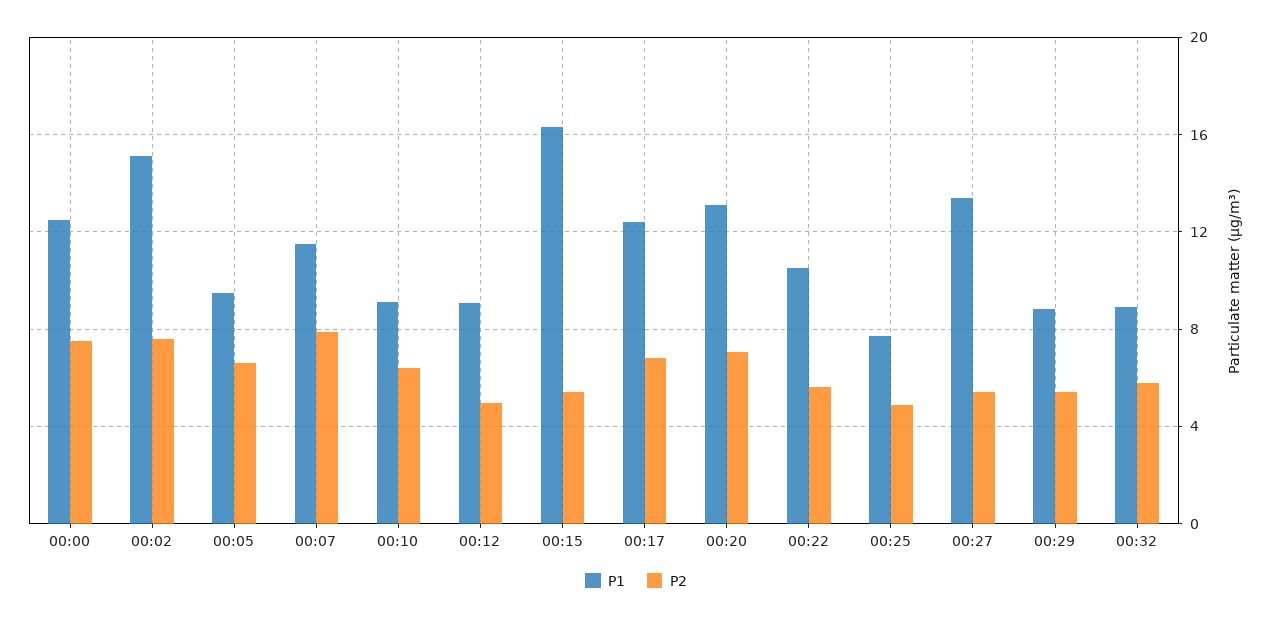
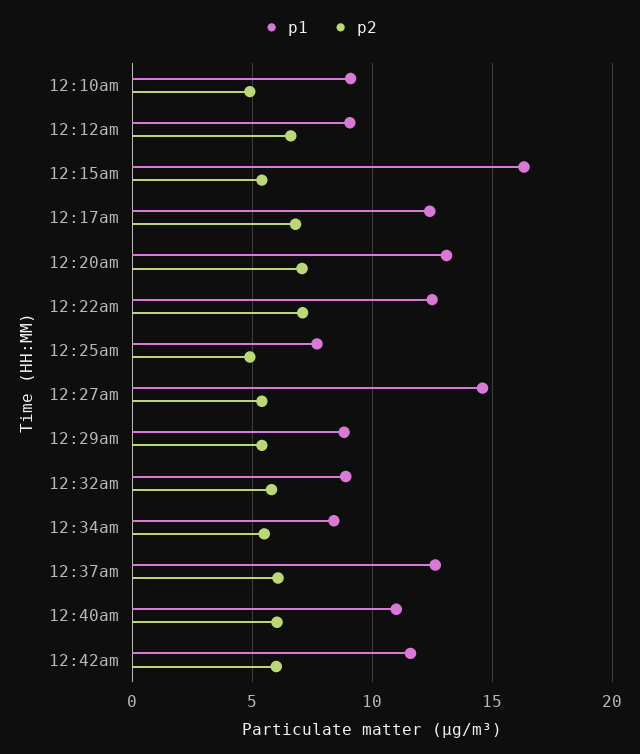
P1, 00:00: 12.5 -> none
P2, 00:00: 7.5 -> none
P1, 00:02: 15 -> none
P2, 00:02: 7.5 -> none
P1, 00:05: 9.5 -> none
P2, 00:05: 6.5 -> none
P1, 00:07: 11.5 -> none
P2, 00:07: 8 -> none
P2, 00:10: 6.5 -> 5
P2, 00:12: 5 -> 6.5
P1, 00:22: 10.5 -> 12.5
P2, 00:22: 5.5 -> 7
P1, 00:27: 13.5 -> 14.5
P1, 12:34am: none -> 8.5
P2, 12:34am: none -> 5.5
P1, 12:37am: none -> 12.5
P2, 12:37am: none -> 6
P1, 12:40am: none -> 11
P2, 12:40am: none -> 6
P1, 12:42am: none -> 11.5
P2, 12:42am: none -> 6

